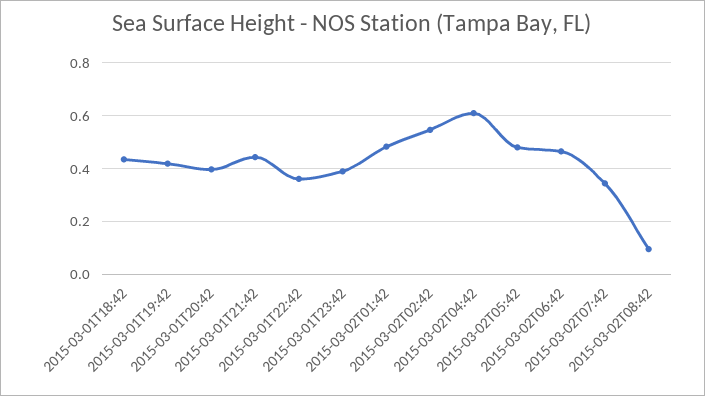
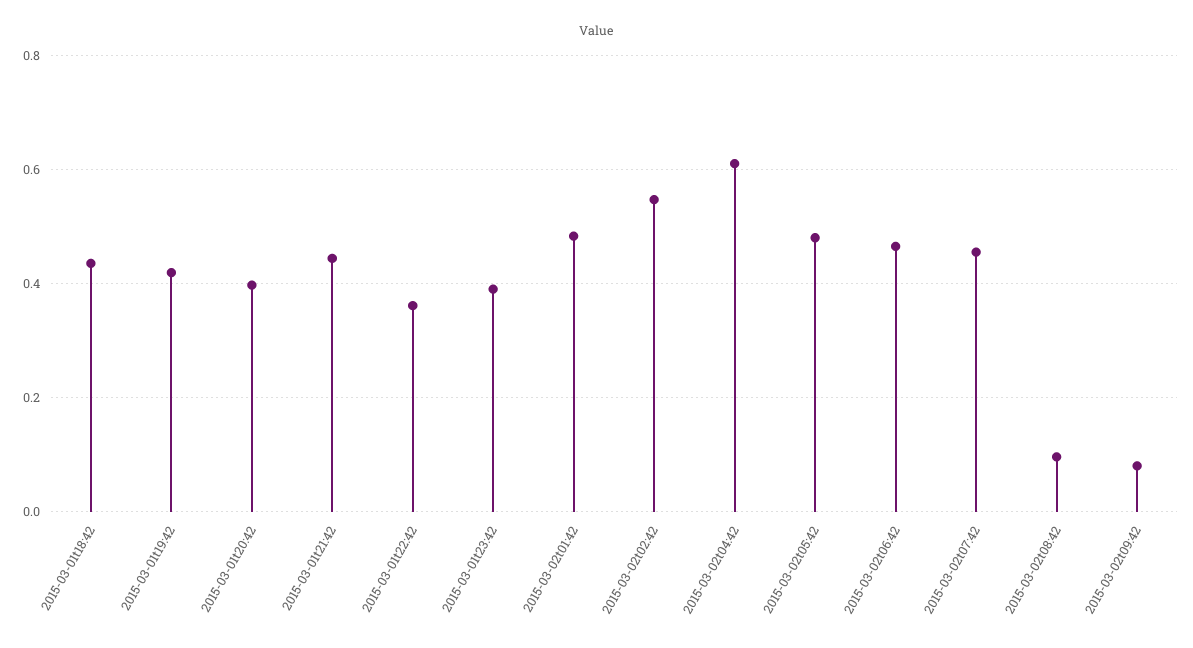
2015-03-02T07:42: 0.35 -> 0.46
2015-03-02t09:42: none -> 0.08

